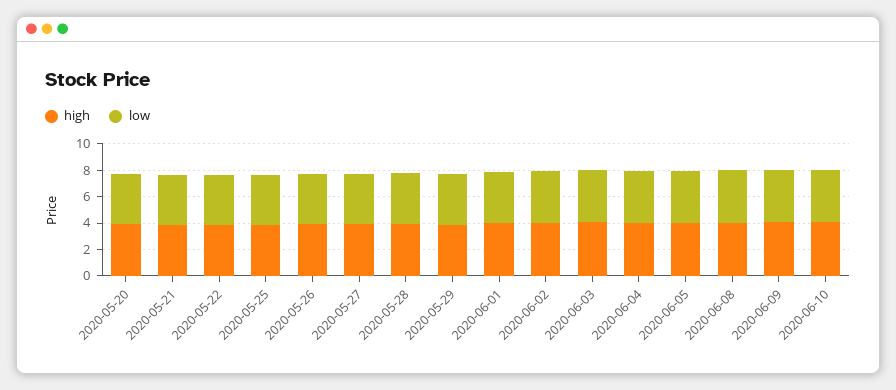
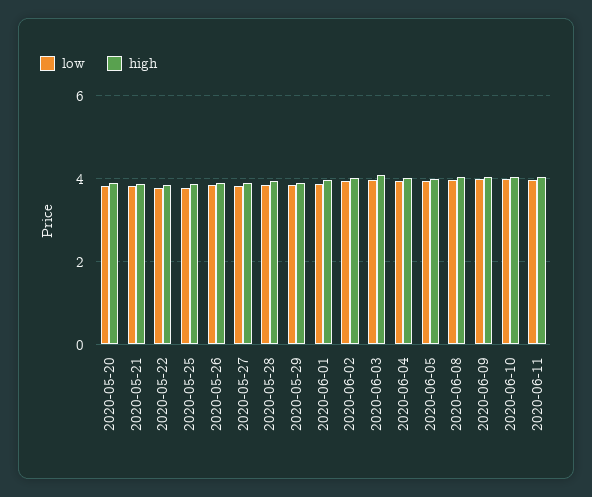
low, 2020-06-11: none -> 4
high, 2020-06-11: none -> 4

